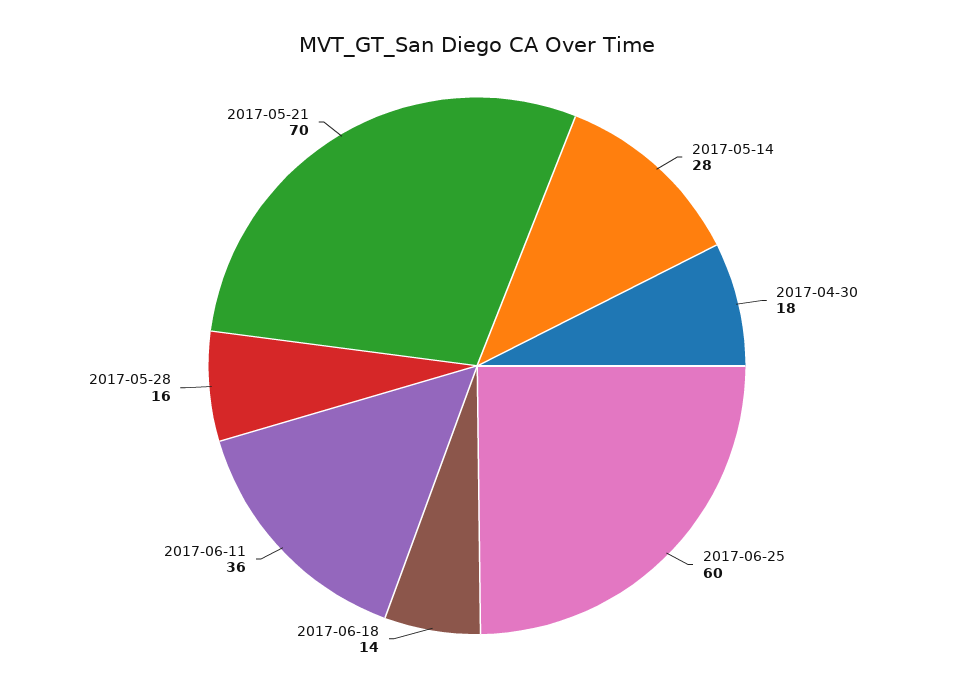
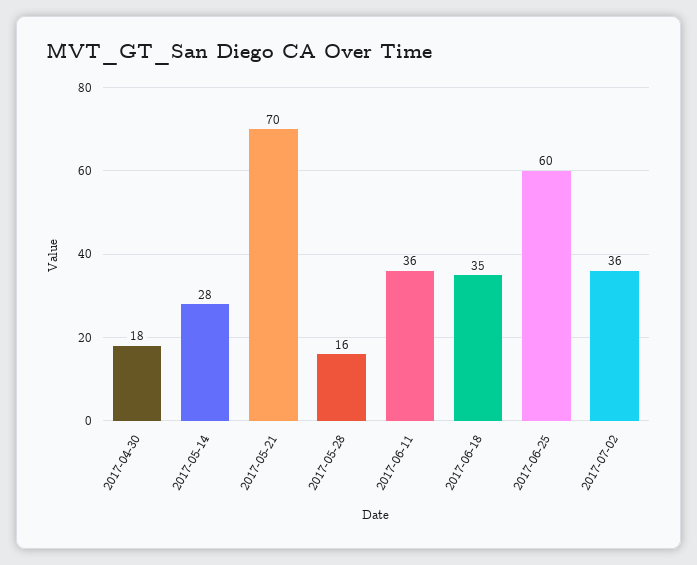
2017-06-18: 14 -> 35
2017-07-02: none -> 36

